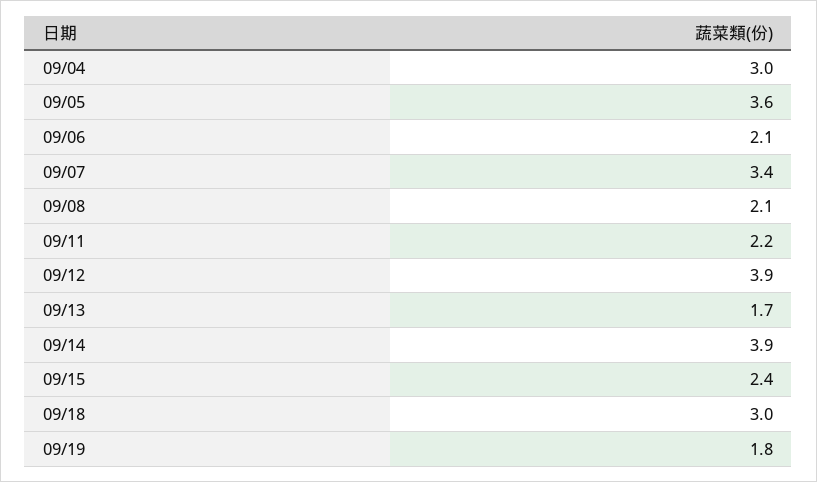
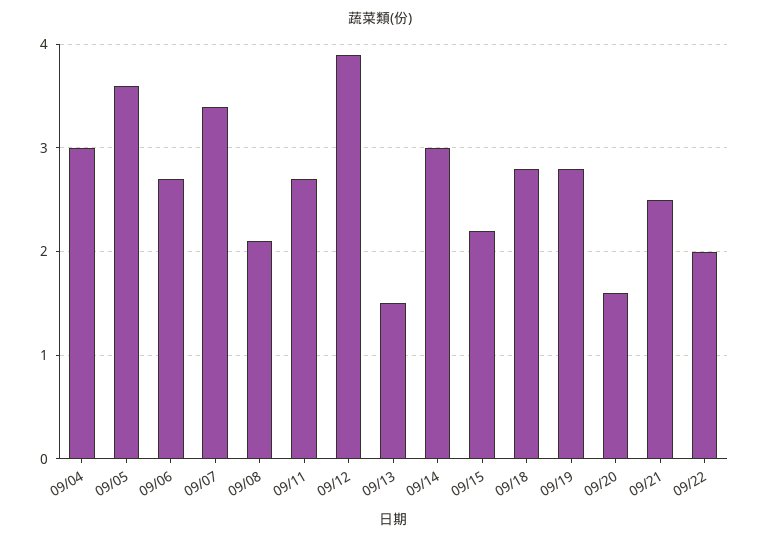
09/06: 2.1 -> 2.7
09/11: 2.2 -> 2.7
09/13: 1.7 -> 1.5
09/14: 3.9 -> 3
09/15: 2.4 -> 2.2
09/18: 3 -> 2.8
09/19: 1.8 -> 2.8
09/20: none -> 1.6
09/21: none -> 2.5
09/22: none -> 2

